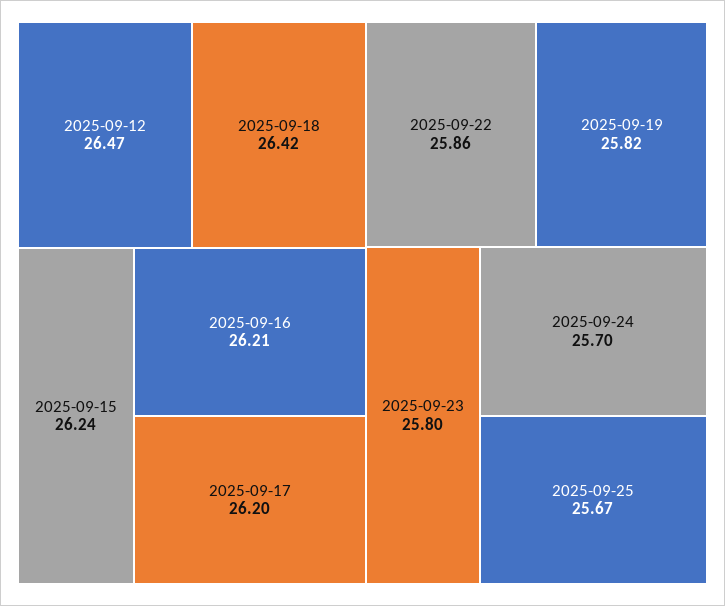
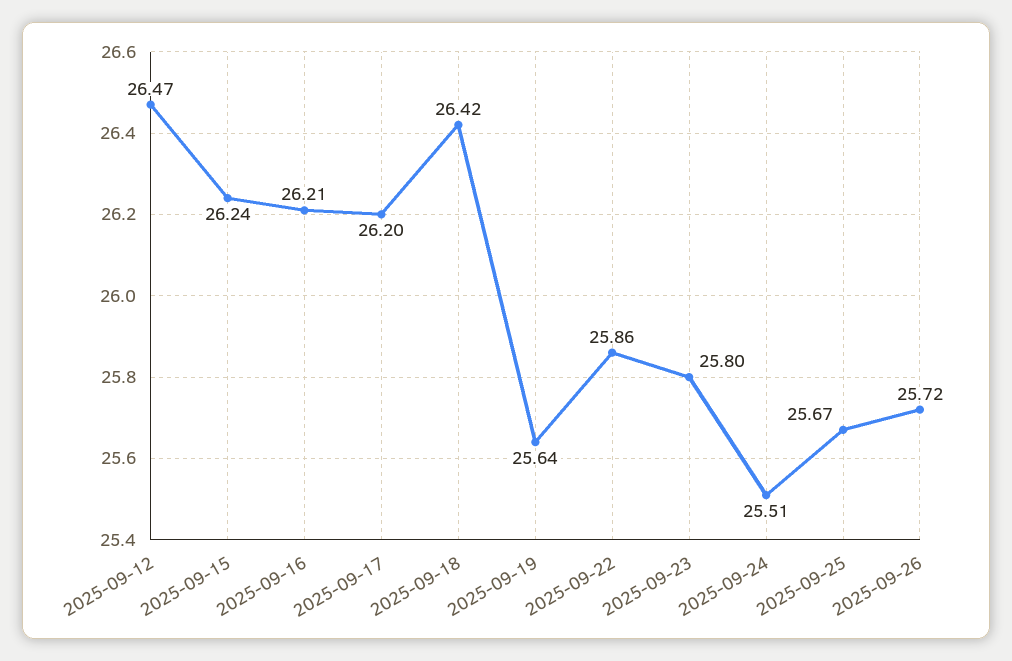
2025-09-19: 25.82 -> 25.64
2025-09-24: 25.7 -> 25.51
2025-09-26: none -> 25.72

